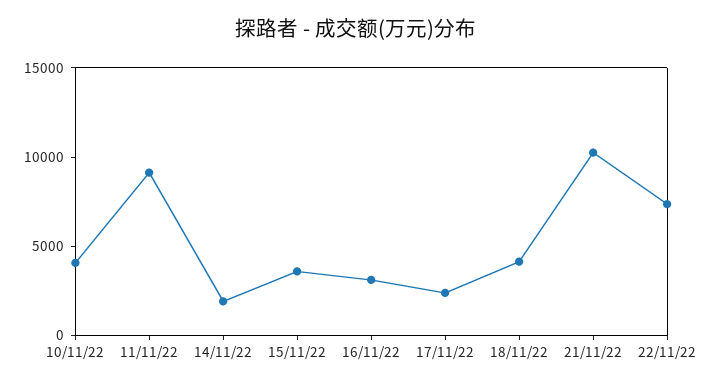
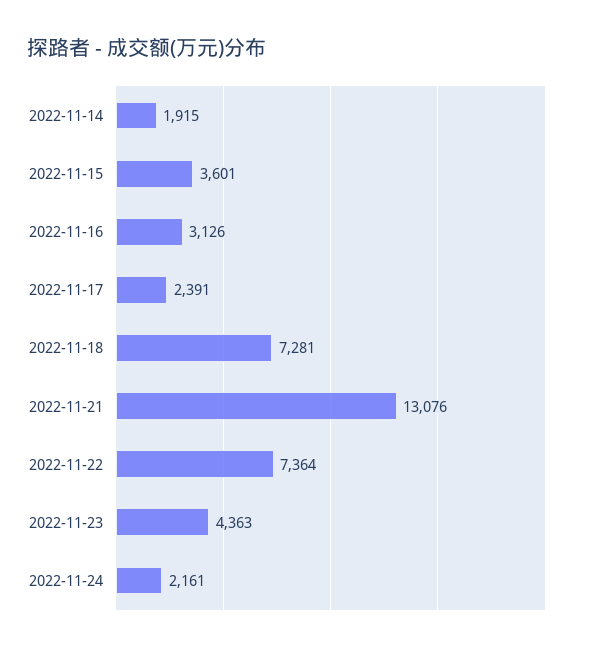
10/11/22: 4000 -> none
11/11/22: 9000 -> none
18/11/22: 4000 -> 7281
21/11/22: 10000 -> 13076
2022-11-23: none -> 4363
2022-11-24: none -> 2161

